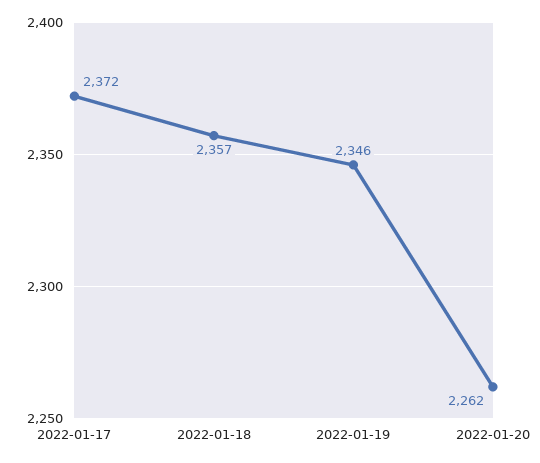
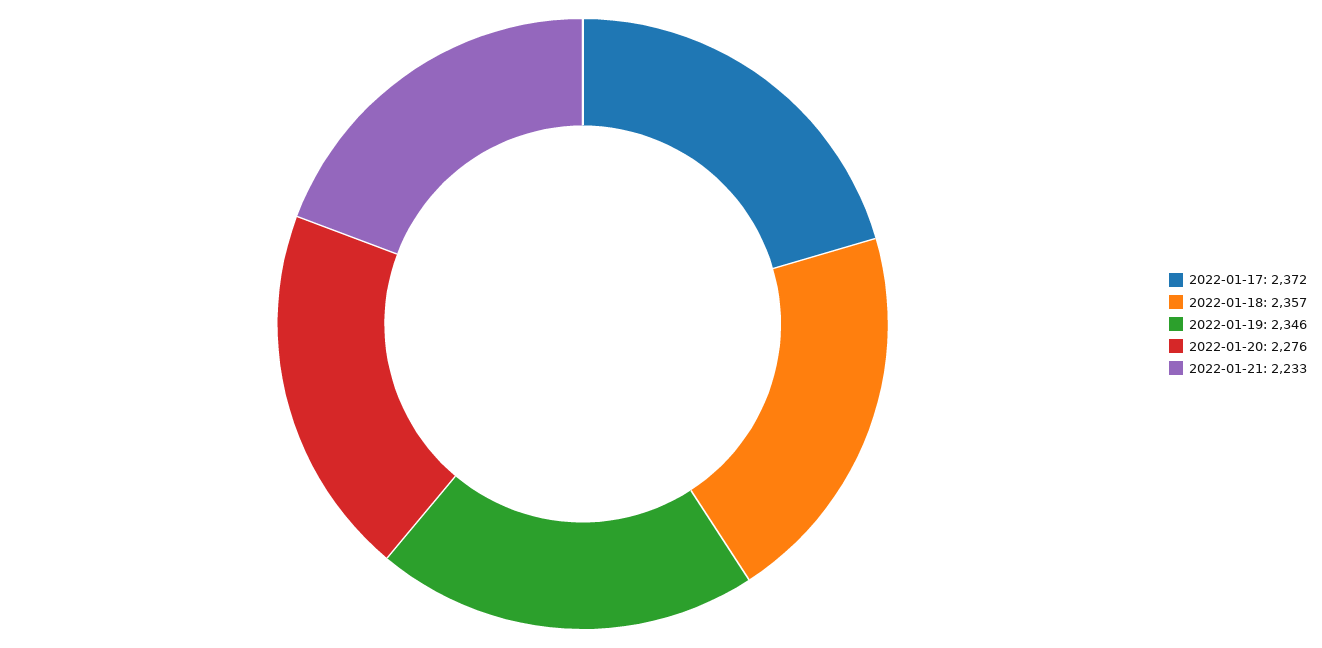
2022-01-20: 2262 -> 2276
2022-01-21: none -> 2233

